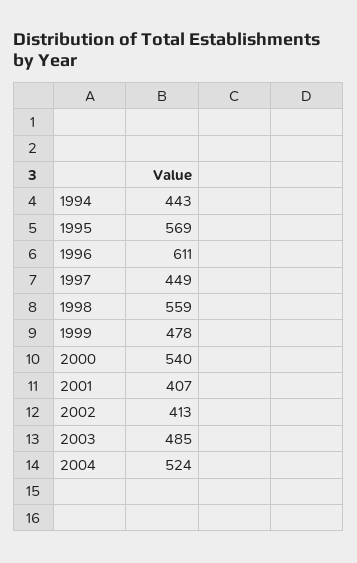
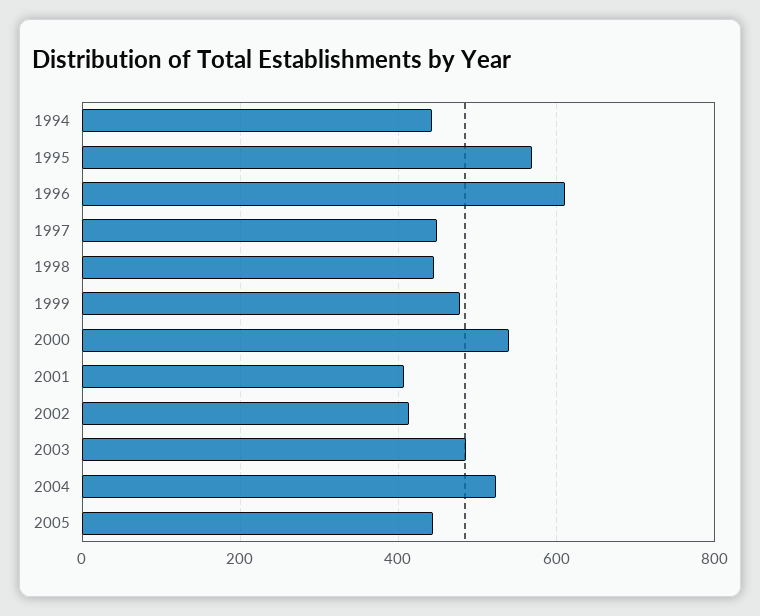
1998: 559 -> 440
2005: none -> 440

